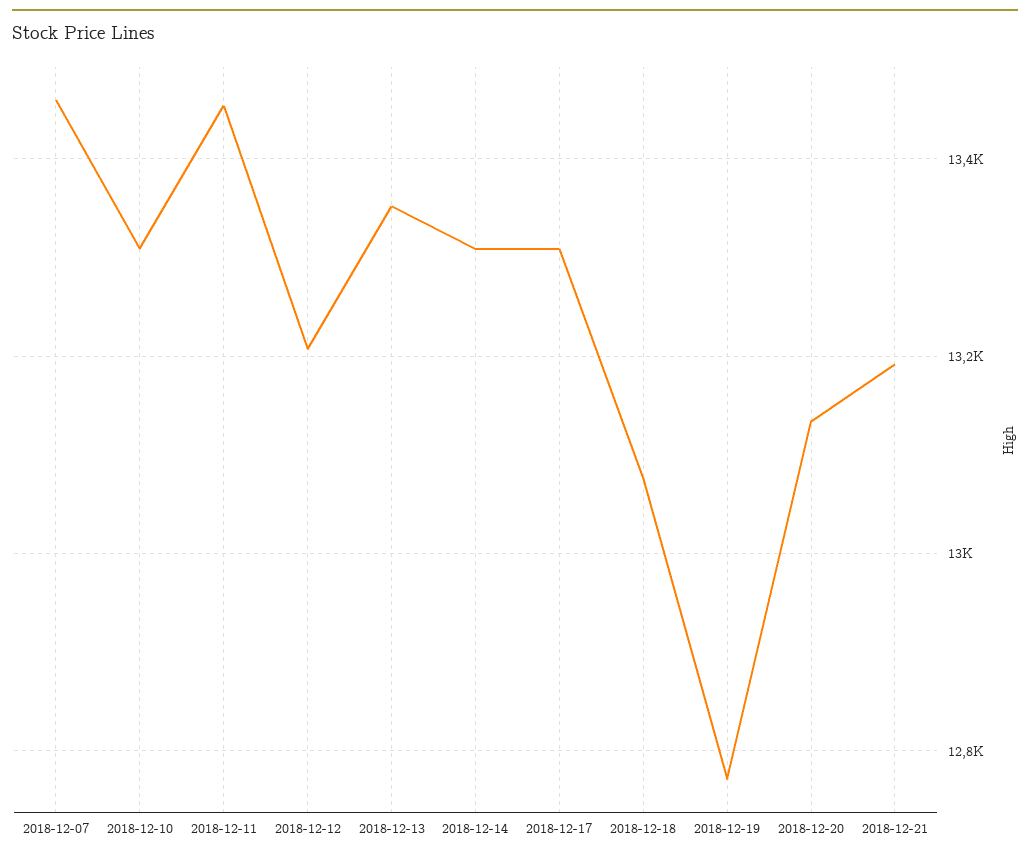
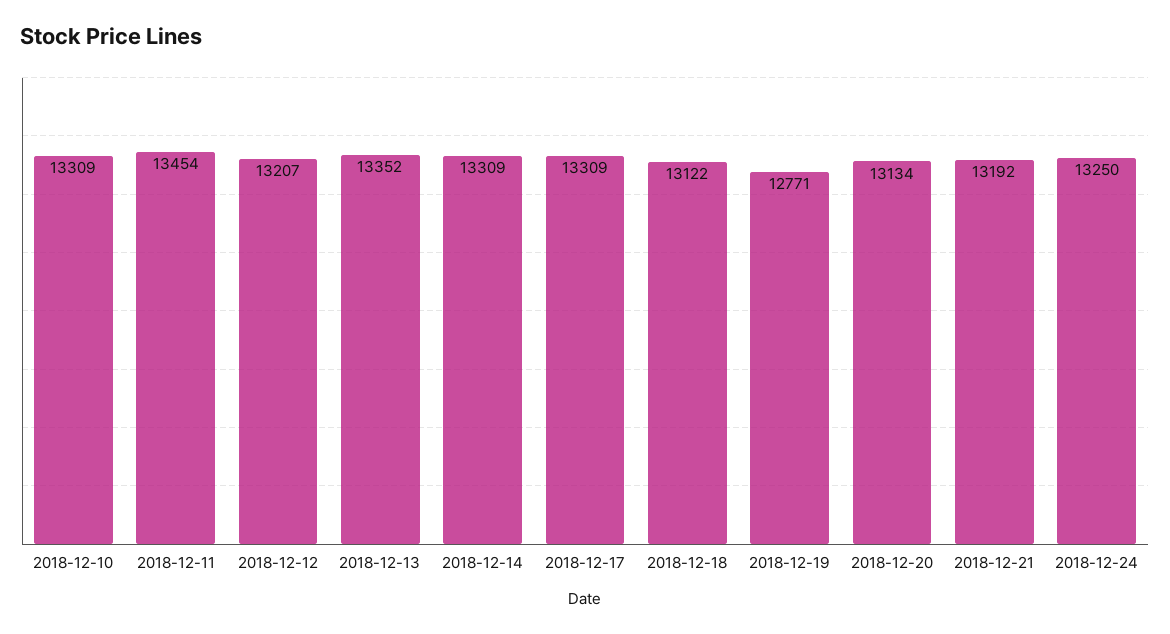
2018-12-07: 13460 -> none
2018-12-18: 13080 -> 13122
2018-12-24: none -> 13250

